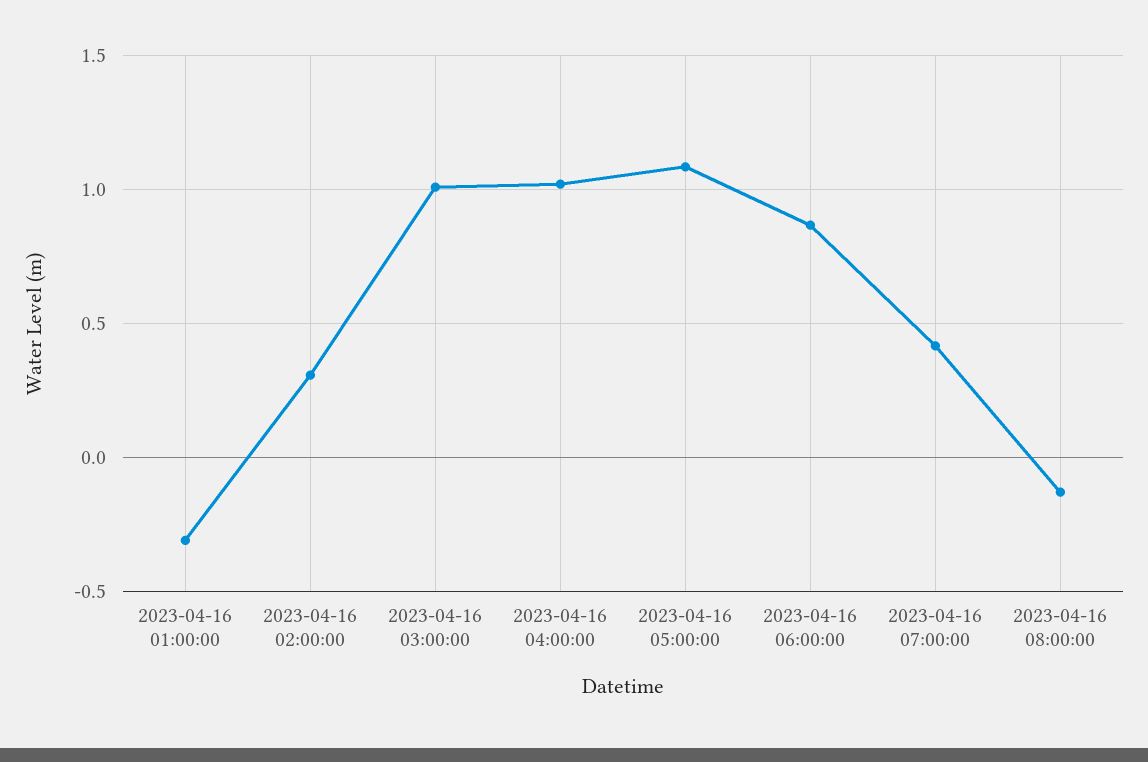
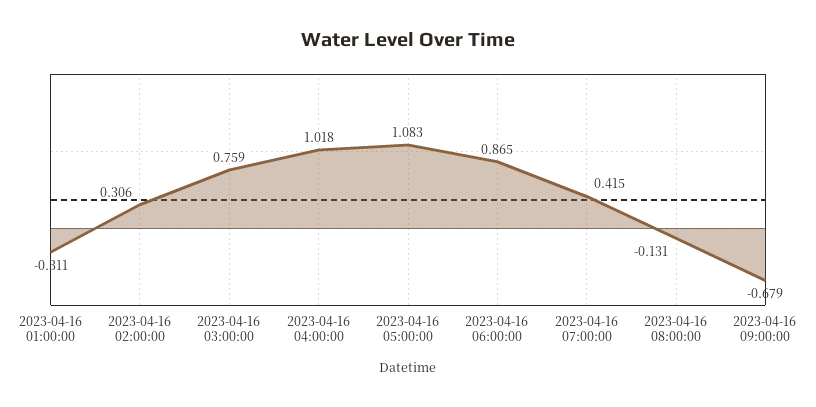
2023-04-16 03:00:00: 1 -> 0.759
2023-04-16 09:00:00: none -> -0.679

